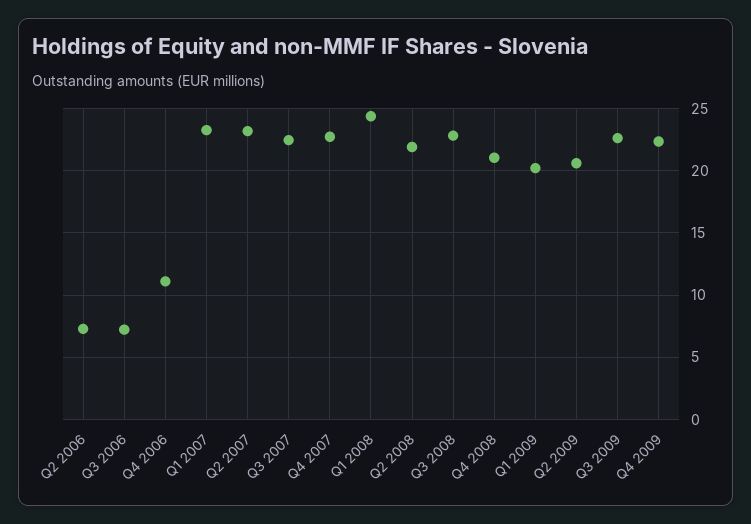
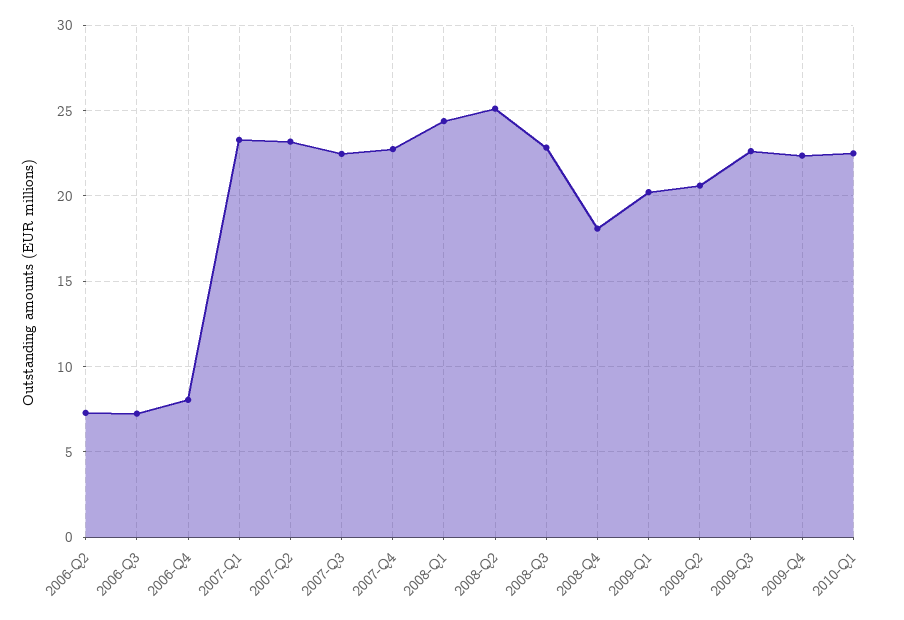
Q4 2006: 11 -> 8
Q2 2008: 22 -> 25
Q4 2008: 21 -> 18
2010-Q1: none -> 22.5

